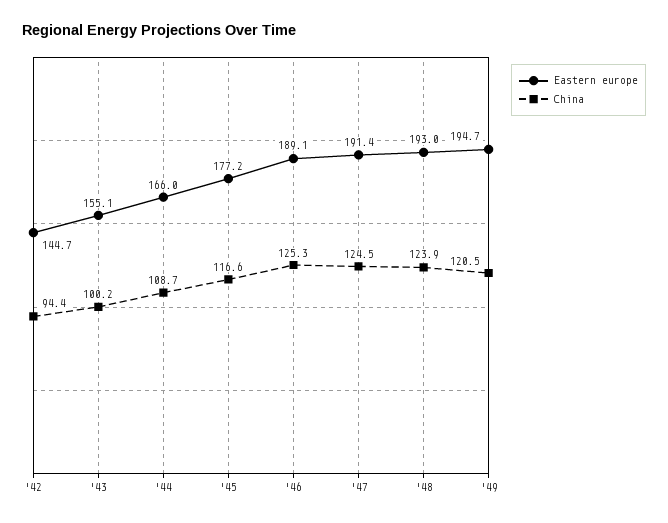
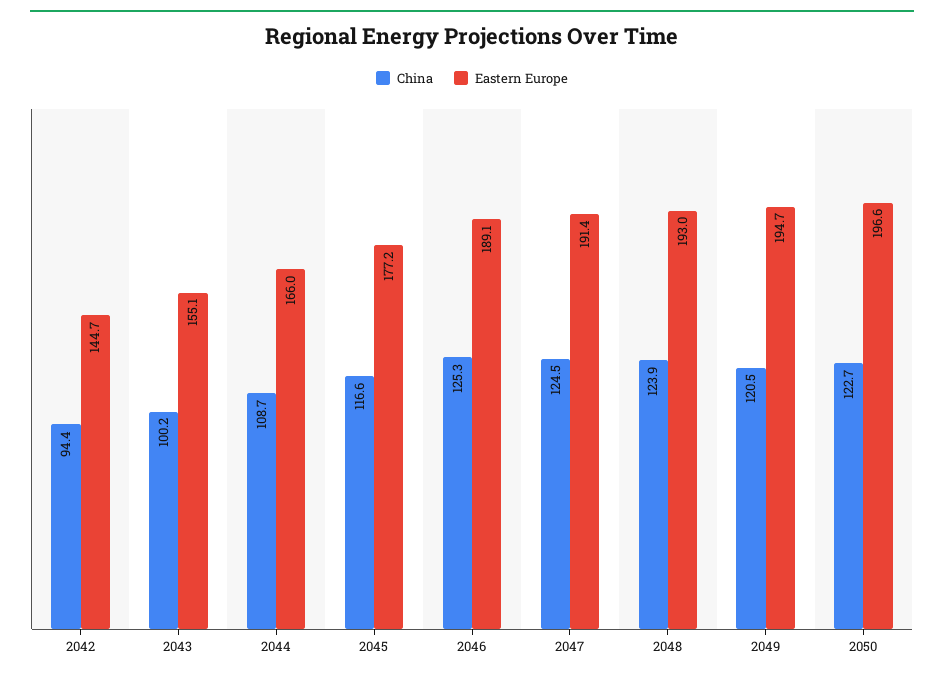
China, 2050: none -> 122.7
Eastern europe, 2050: none -> 196.6

